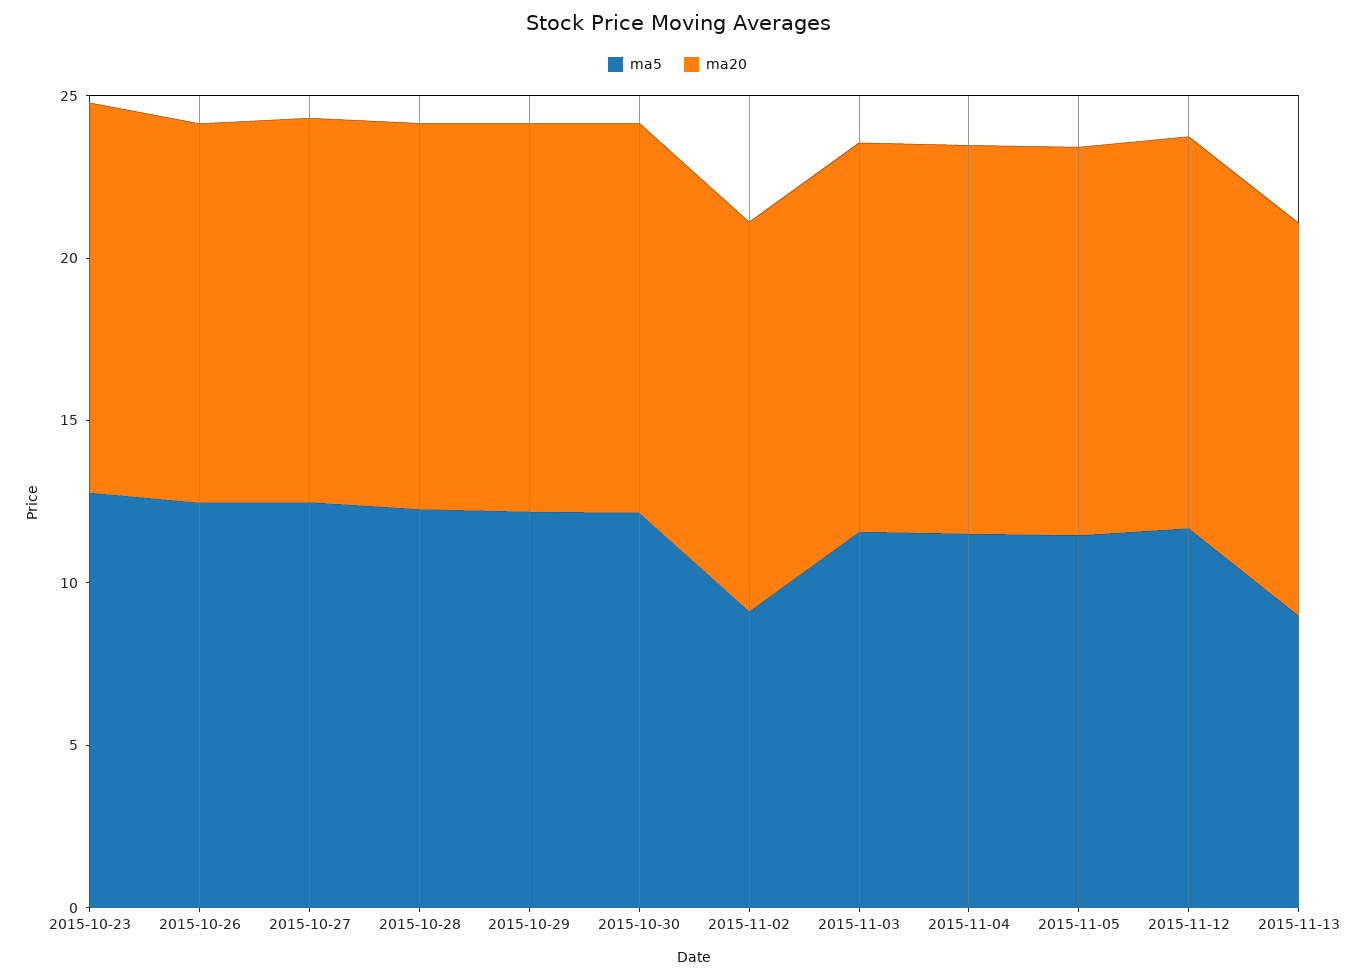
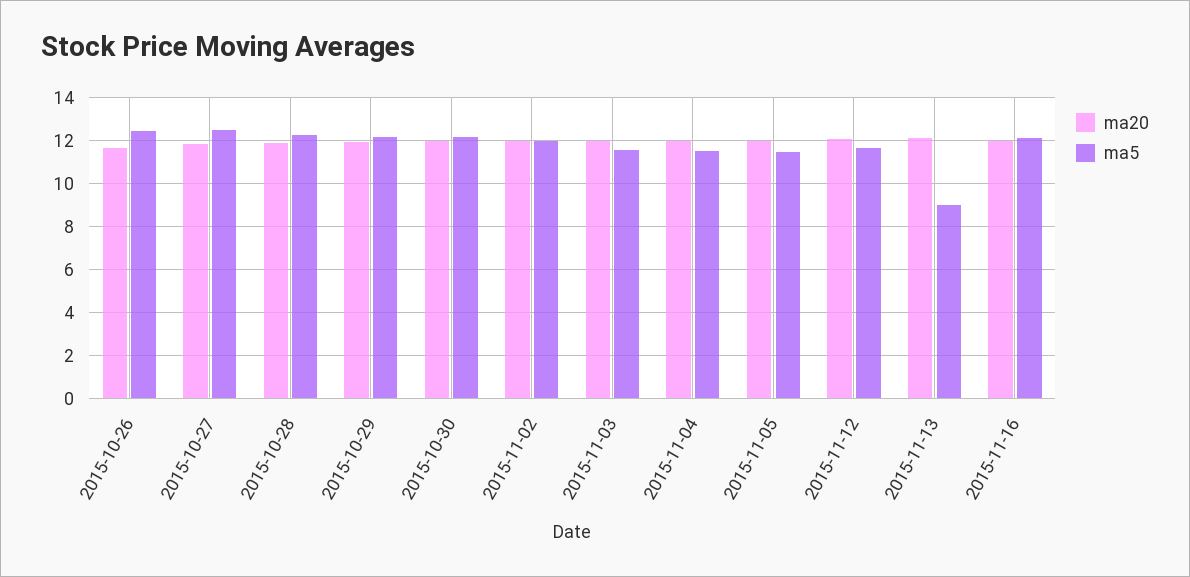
ma5, 2015-10-23: 13 -> none
ma20, 2015-10-23: 12 -> none
ma5, 2015-11-02: 9 -> 12
ma20, 2015-11-16: none -> 12
ma5, 2015-11-16: none -> 12

